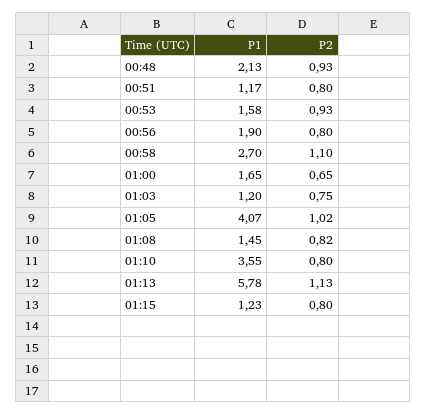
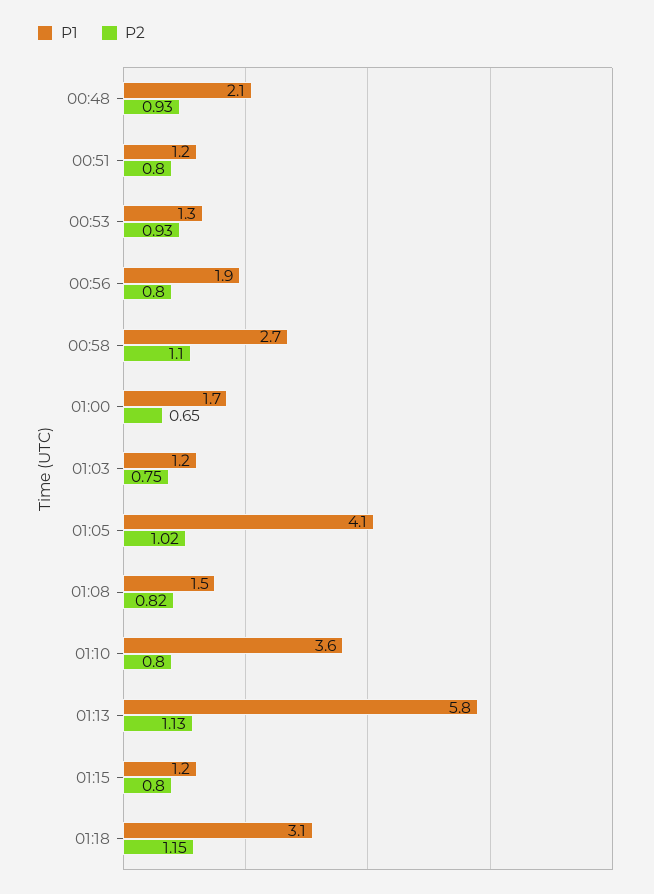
P1, 00:53: 1.58 -> 1.3
P1, 01:18: none -> 3.1
P2, 01:18: none -> 1.15

